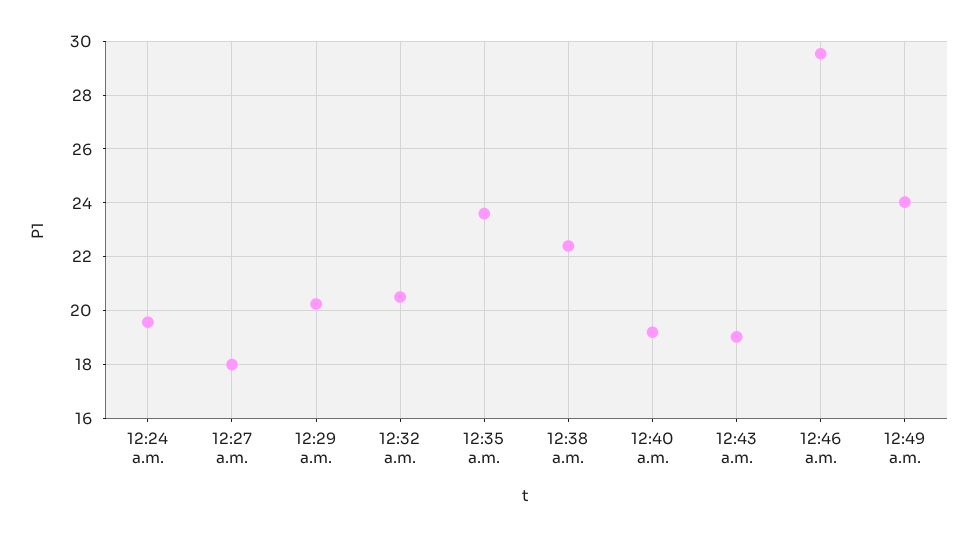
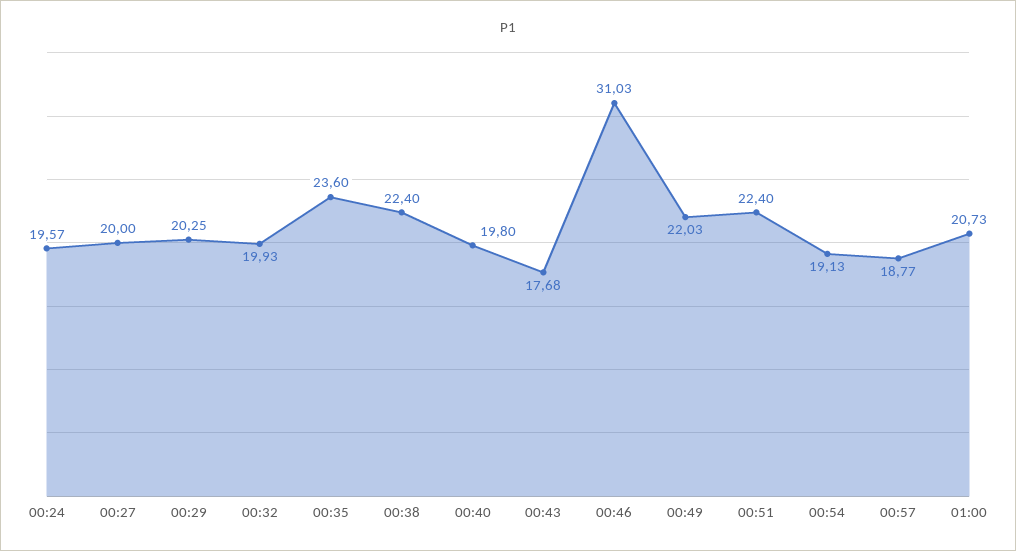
12:27 a.m.: 18 -> 20
12:32 a.m.: 20.5 -> 19.93
12:40 a.m.: 19.25 -> 19.8
12:43 a.m.: 19 -> 17.68
12:46 a.m.: 29.5 -> 31.03
12:49 a.m.: 24 -> 22.03
00:51: none -> 22.4
00:54: none -> 19.13
00:57: none -> 18.77
01:00: none -> 20.73

